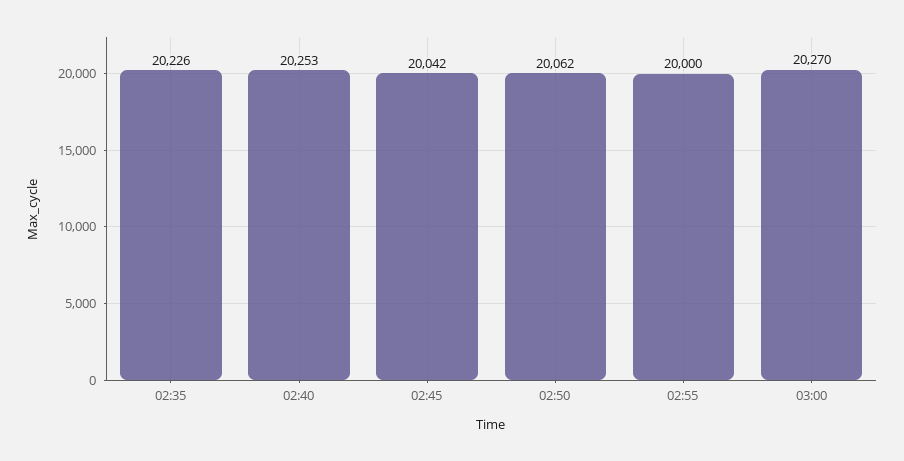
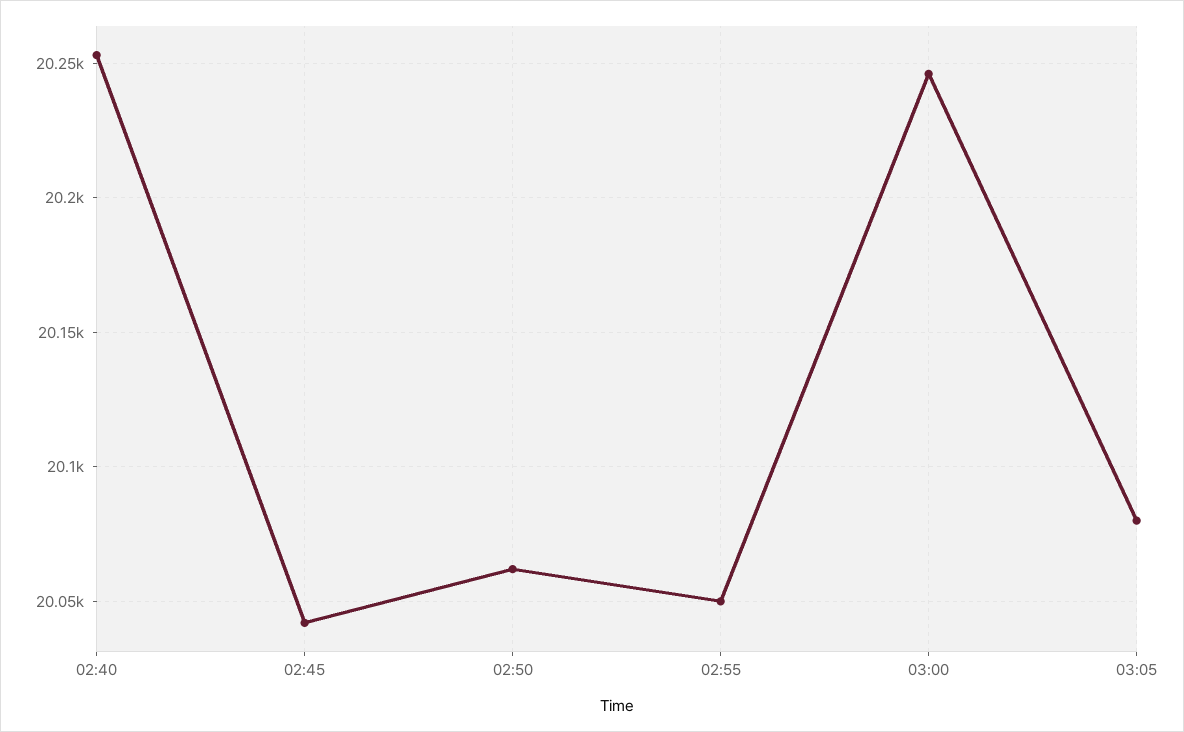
02:35: 20226 -> none
02:55: 20000 -> 20050
03:00: 20270 -> 20245
03:05: none -> 20080

